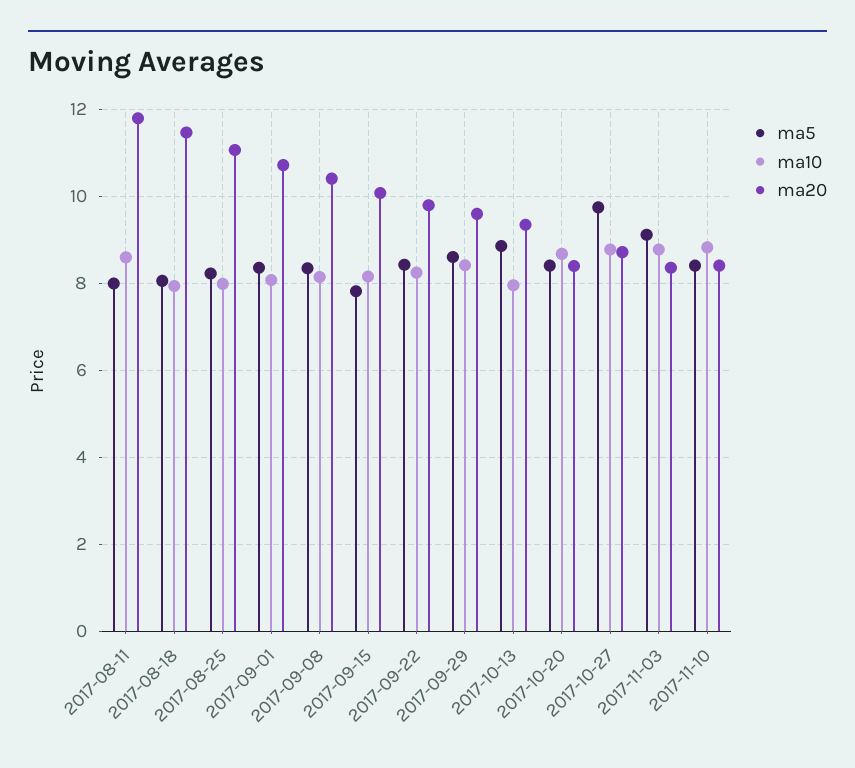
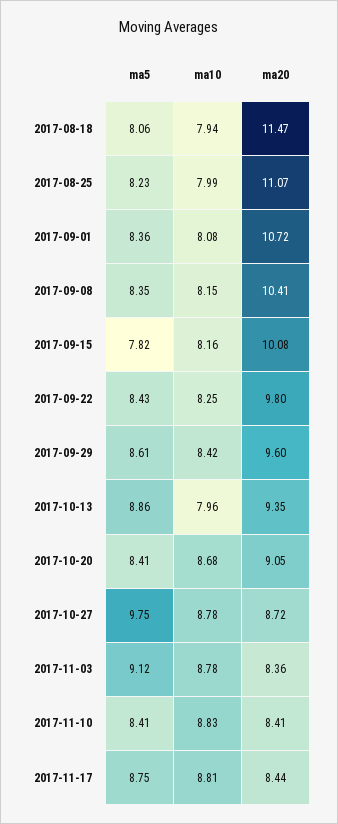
ma5, 2017-08-11: 8 -> none
ma10, 2017-08-11: 8.6 -> none
ma20, 2017-08-11: 11.8 -> none
ma20, 2017-10-20: 8.4 -> 9.05
ma5, 2017-11-17: none -> 8.75
ma10, 2017-11-17: none -> 8.81
ma20, 2017-11-17: none -> 8.44

